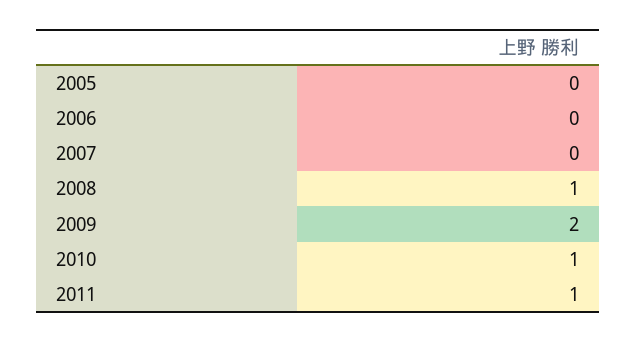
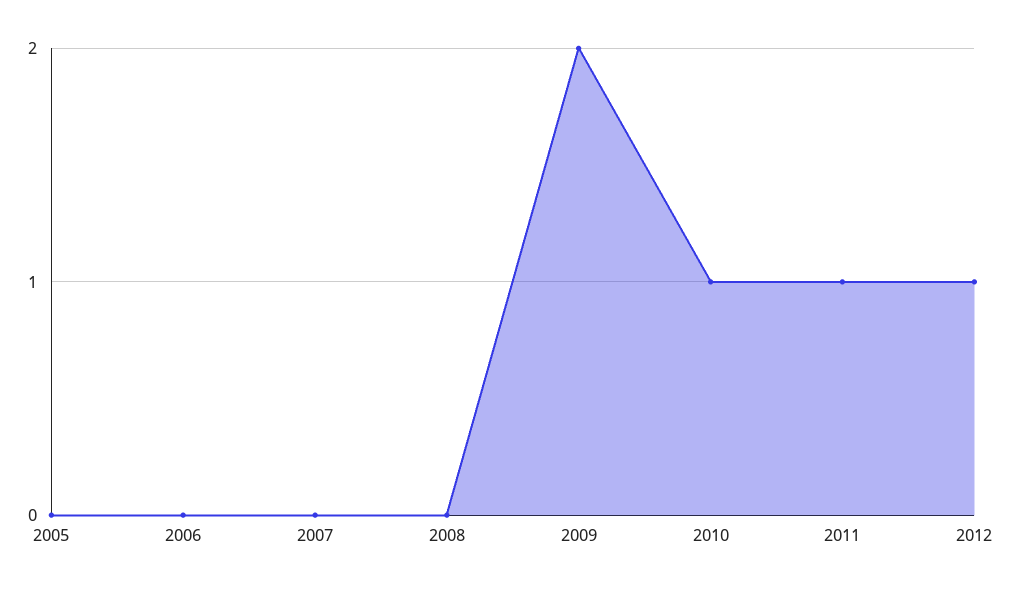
2008: 1 -> 0
2012: none -> 1

